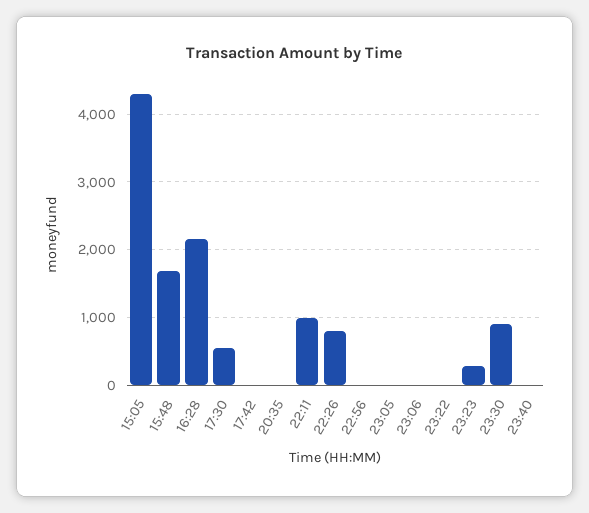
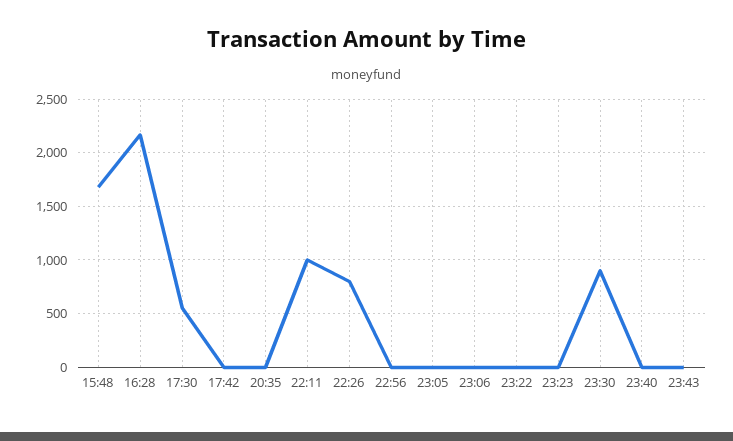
15:05: 4300 -> none
23:23: 300 -> 0
23:43: none -> 0

